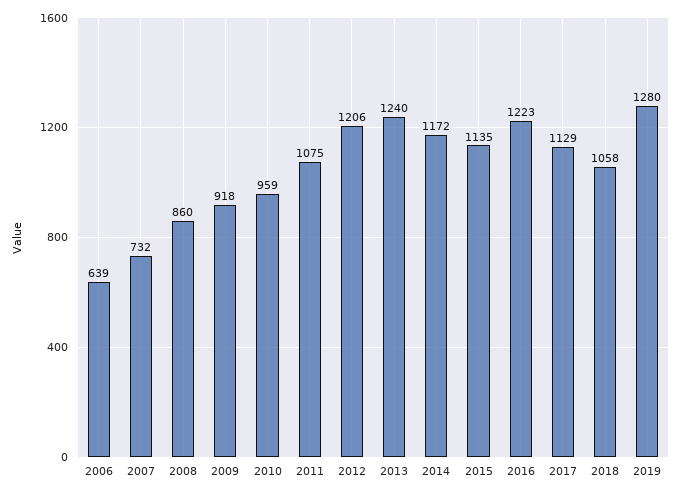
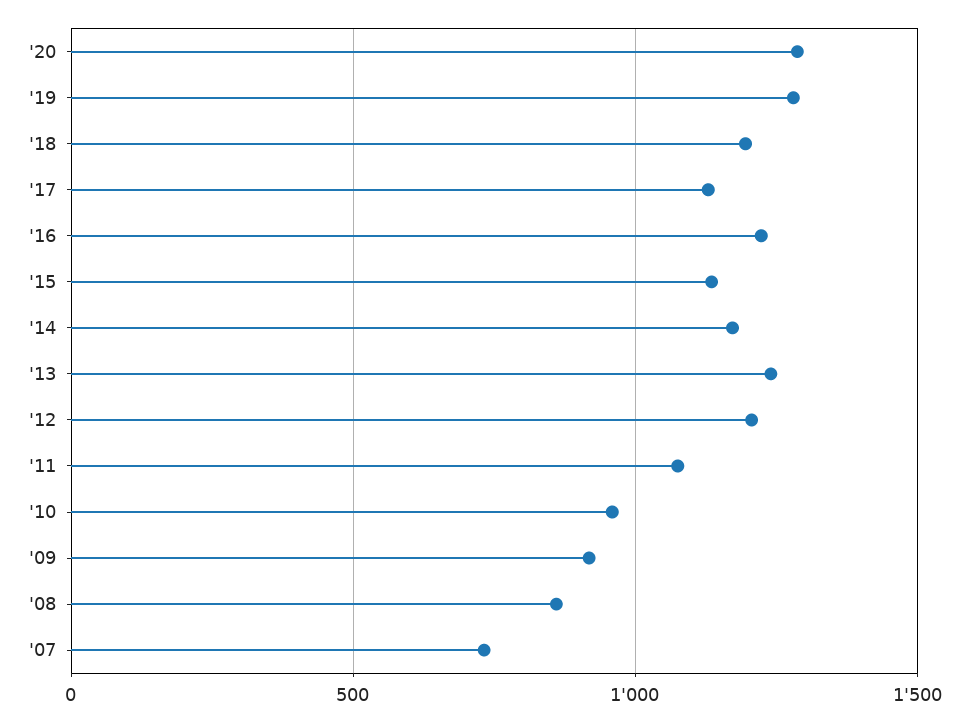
2006: 639 -> none
2018: 1058 -> 1200
'20: none -> 1300

